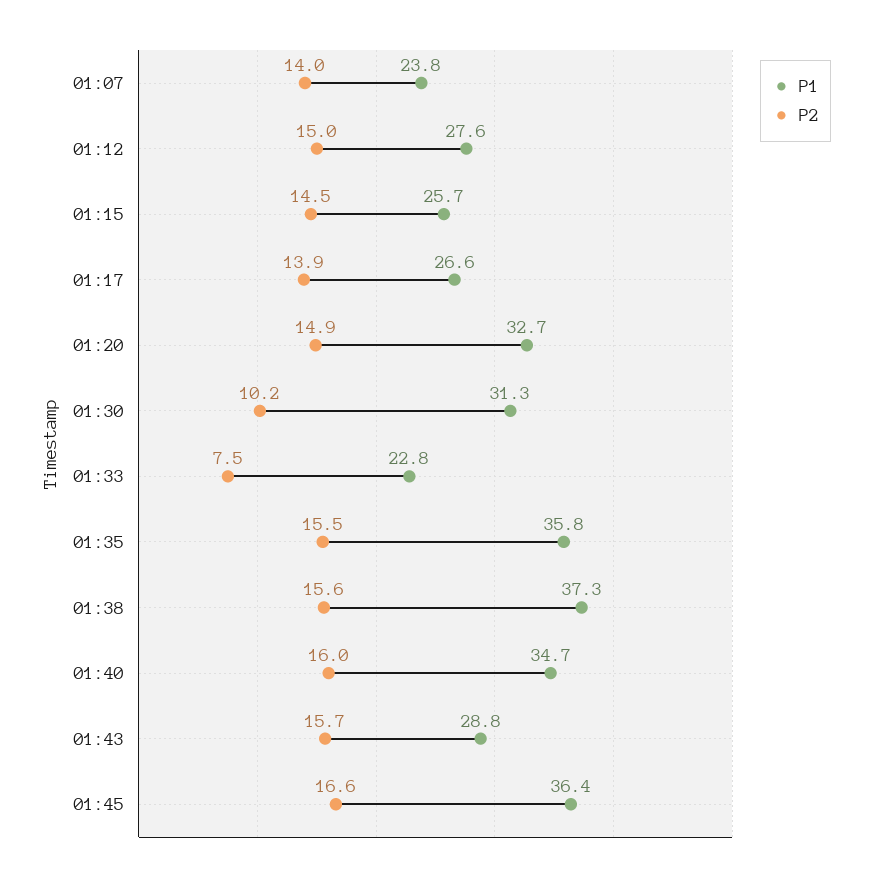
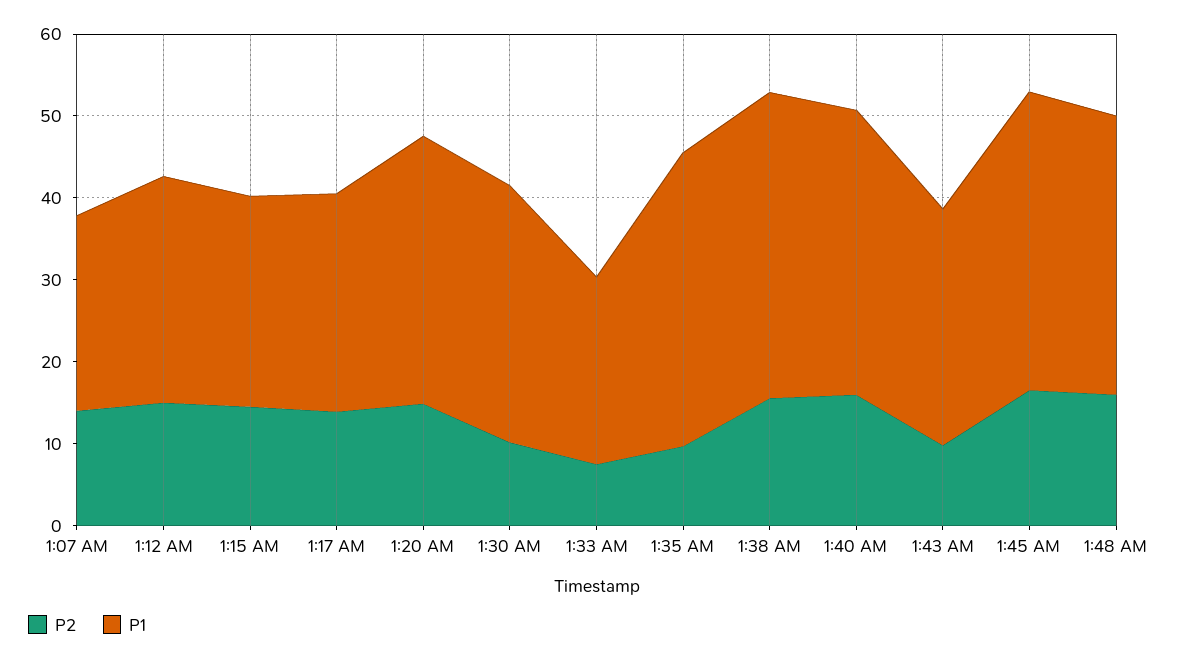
P2, 01:35: 15.5 -> 10
P2, 01:43: 15.7 -> 10
P2, 1:48 AM: none -> 16
P1, 1:48 AM: none -> 34

